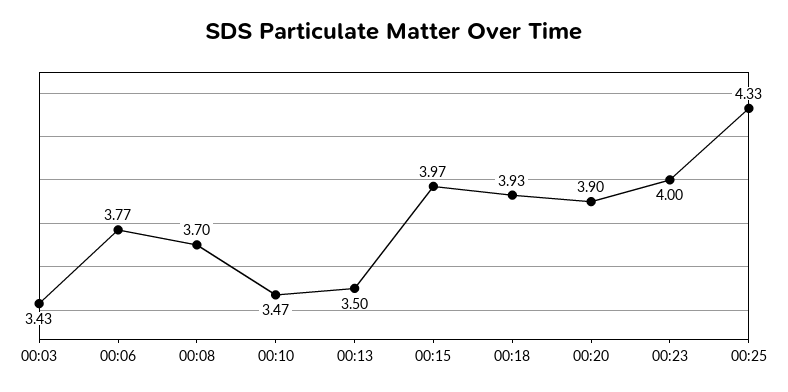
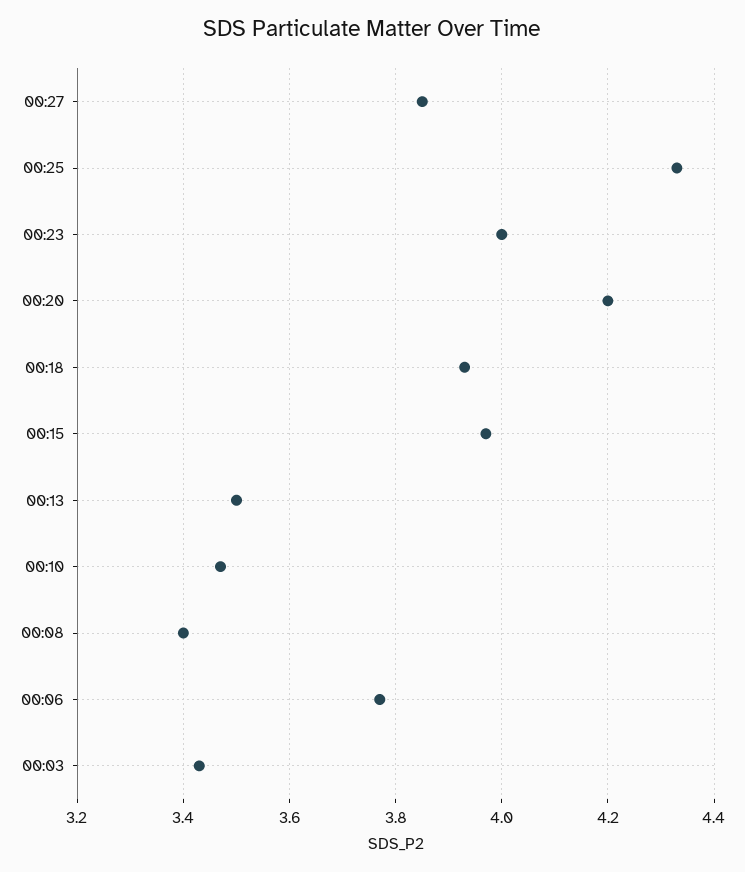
00:08: 3.7 -> 3.4
00:20: 3.9 -> 4.2
00:27: none -> 3.85

